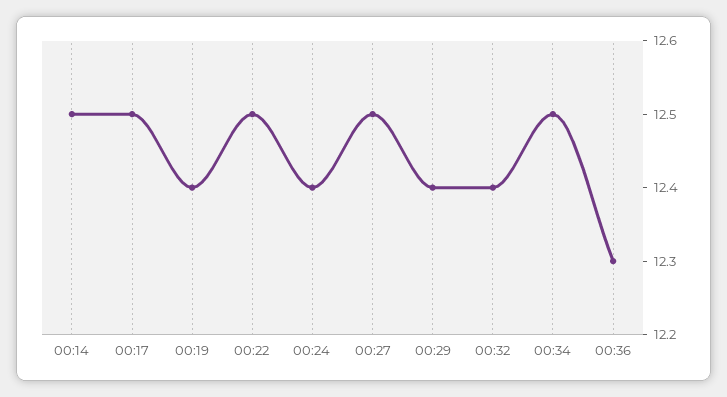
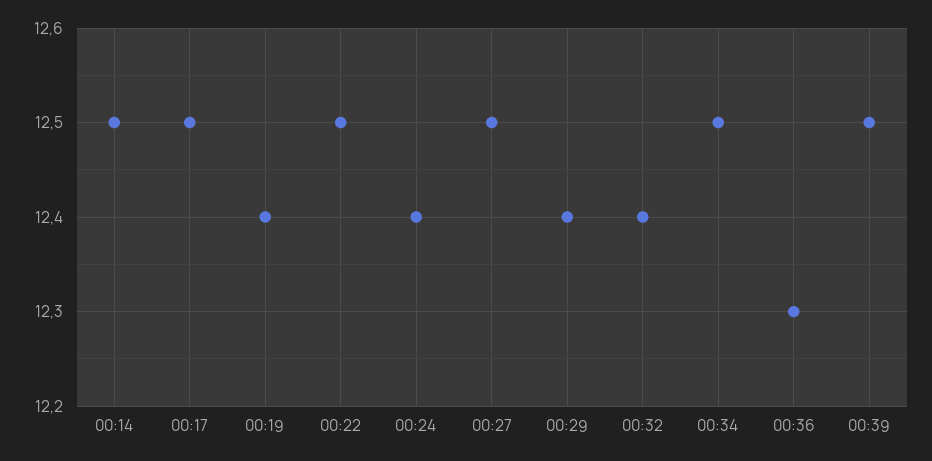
00:39: none -> 12.5

